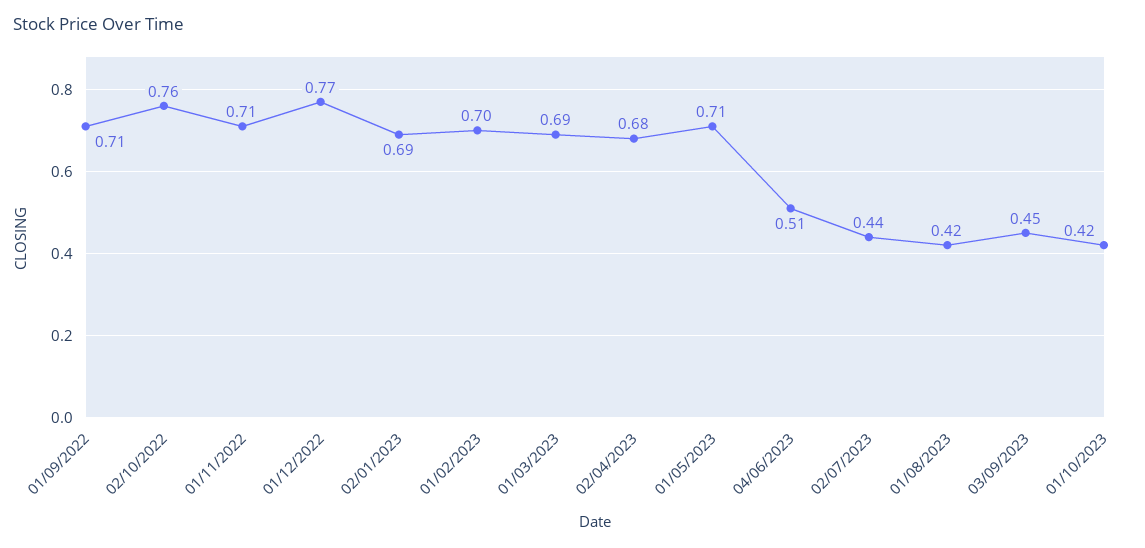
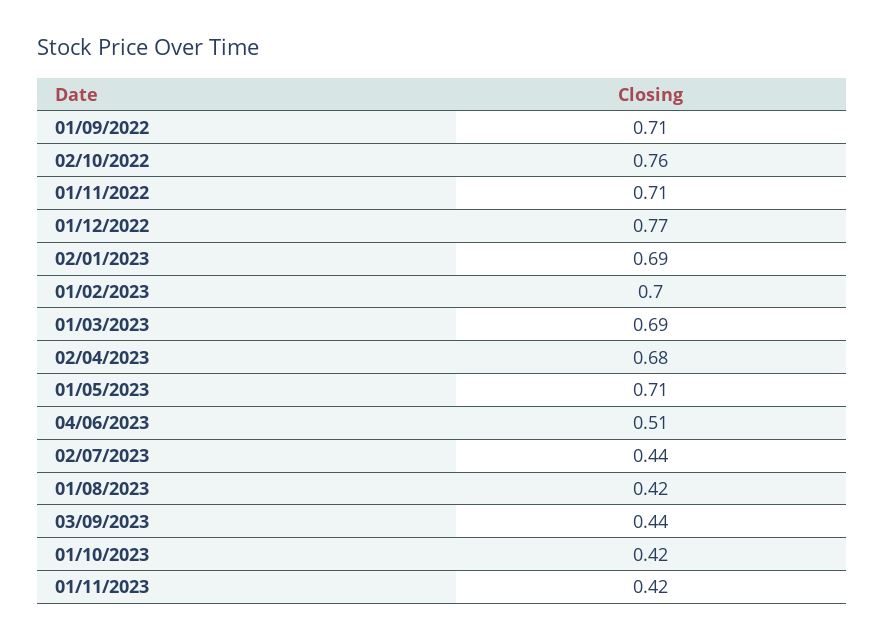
03/09/2023: 0.45 -> 0.44
01/11/2023: none -> 0.42

